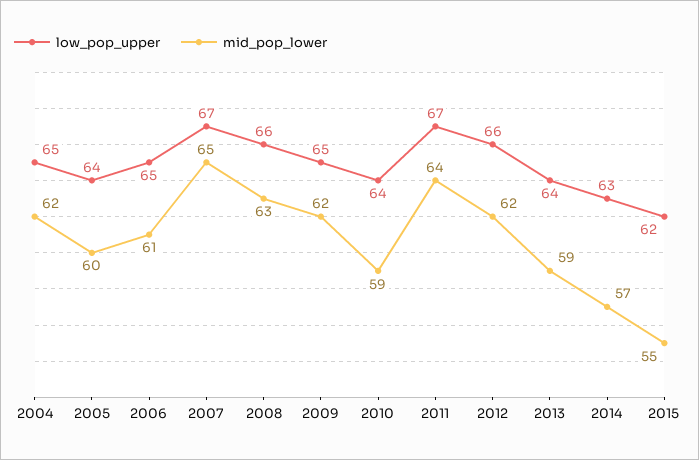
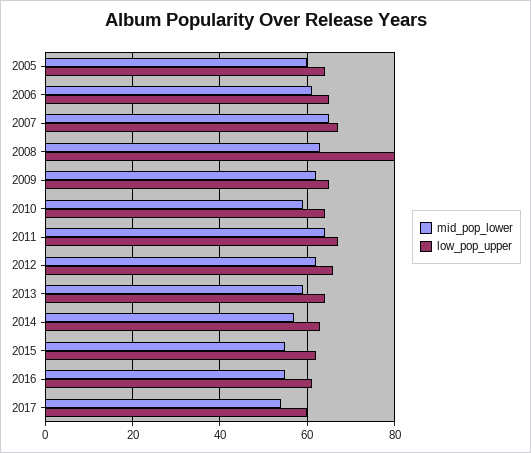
low_pop_upper, 2004: 65 -> none
mid_pop_lower, 2004: 62 -> none
low_pop_upper, 2008: 66 -> 80
mid_pop_lower, 2016: none -> 55
low_pop_upper, 2016: none -> 60
mid_pop_lower, 2017: none -> 55
low_pop_upper, 2017: none -> 60

